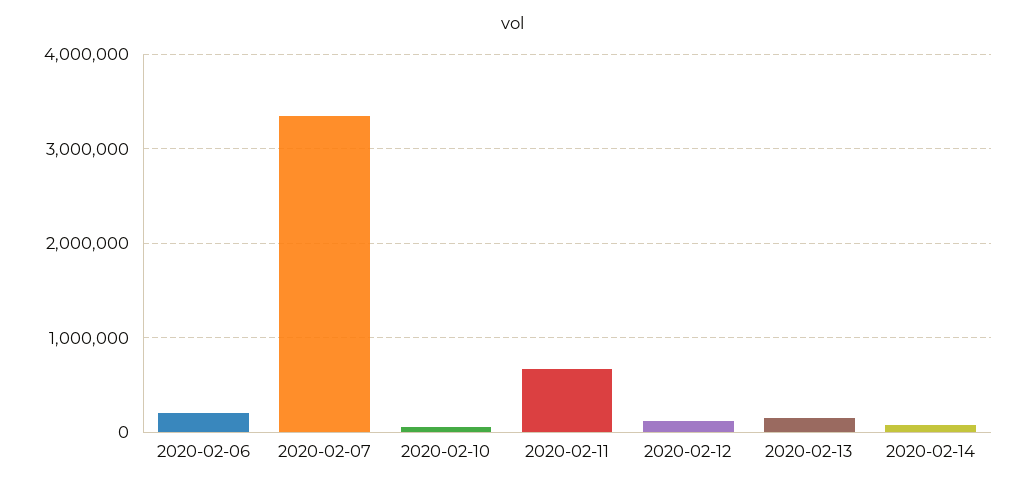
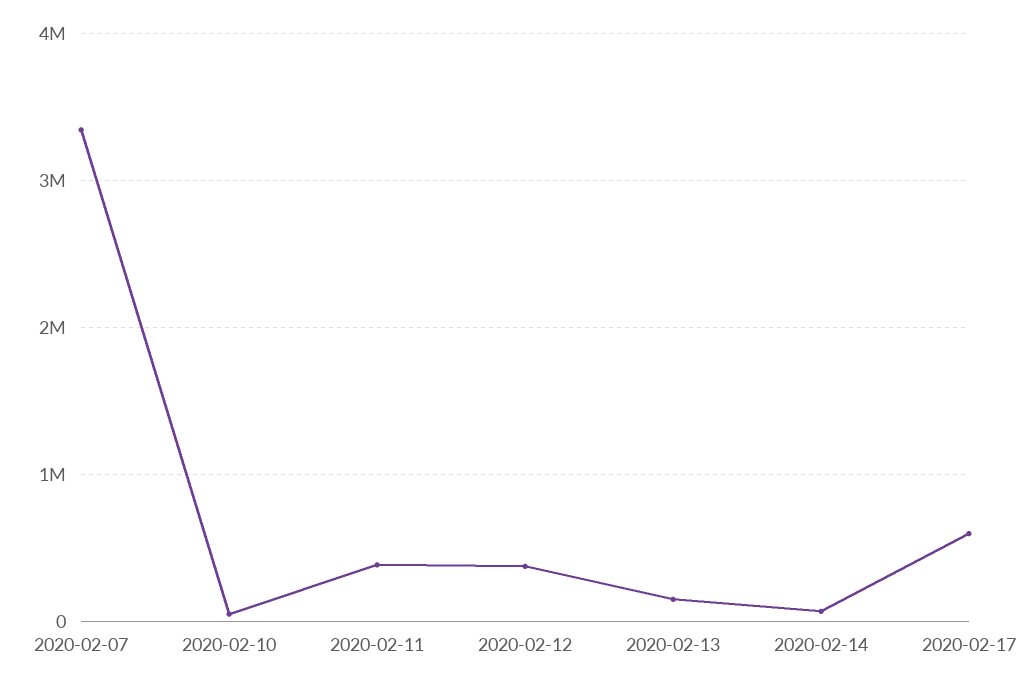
2020-02-06: 200000 -> none
2020-02-11: 700000 -> 400000
2020-02-12: 100000 -> 400000
2020-02-17: none -> 600000

